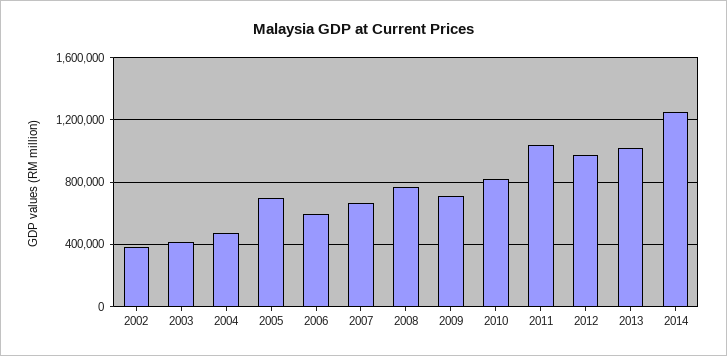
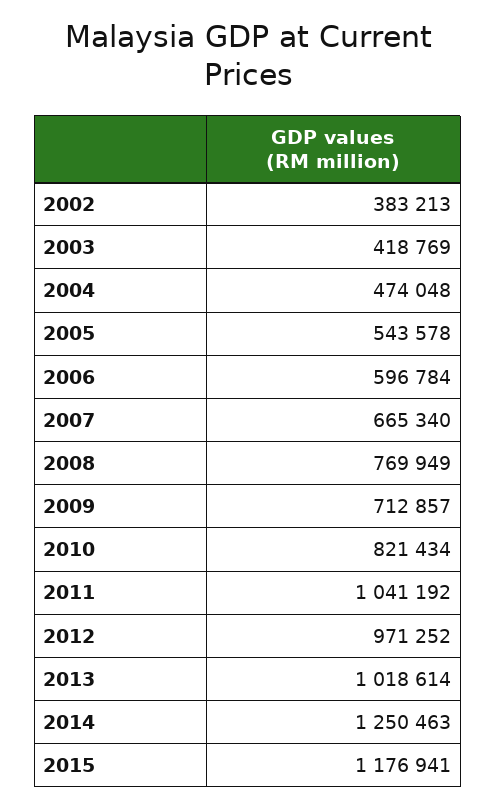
2005: 700000 -> 543578
2015: none -> 1176941

